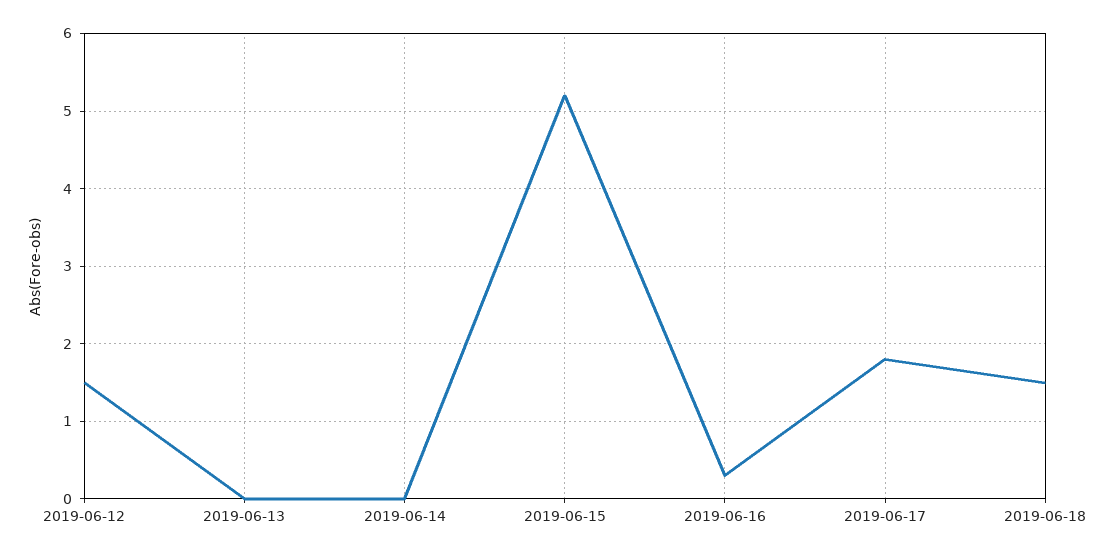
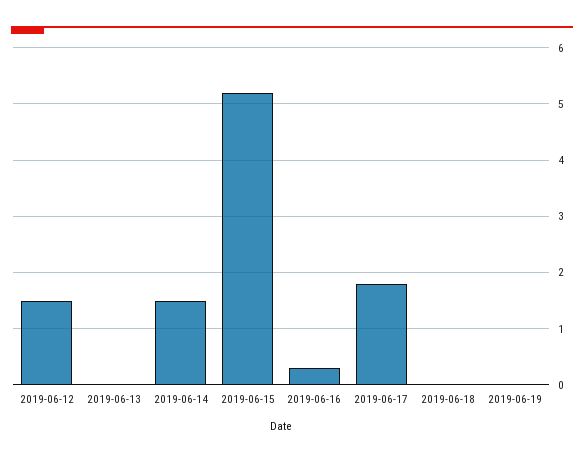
2019-06-14: 0 -> 1.5
2019-06-18: 1.5 -> 0
2019-06-19: none -> 0

